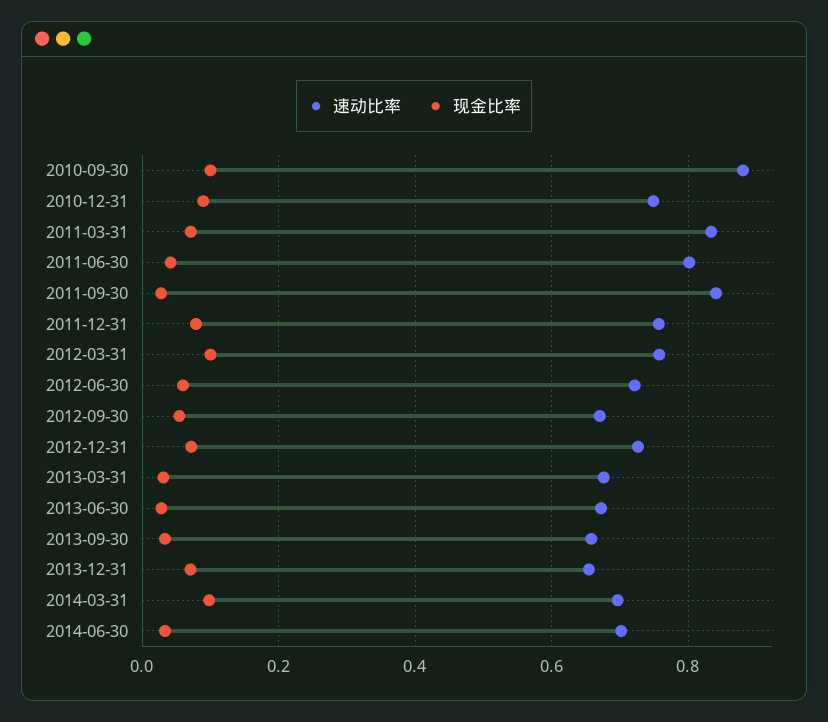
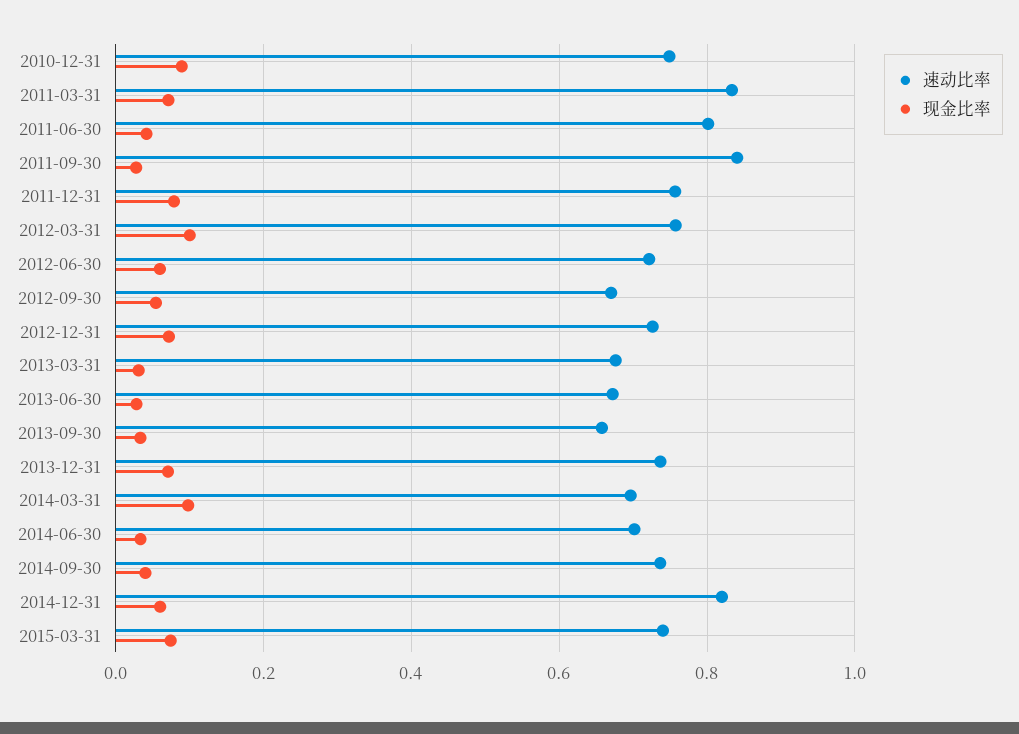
速动比率, 2010-09-30: 0.88 -> none
现金比率, 2010-09-30: 0.1 -> none
速动比率, 2013-12-31: 0.66 -> 0.74
速动比率, 2014-09-30: none -> 0.74
现金比率, 2014-09-30: none -> 0.04
速动比率, 2014-12-31: none -> 0.82
现金比率, 2014-12-31: none -> 0.06
速动比率, 2015-03-31: none -> 0.74
现金比率, 2015-03-31: none -> 0.08

